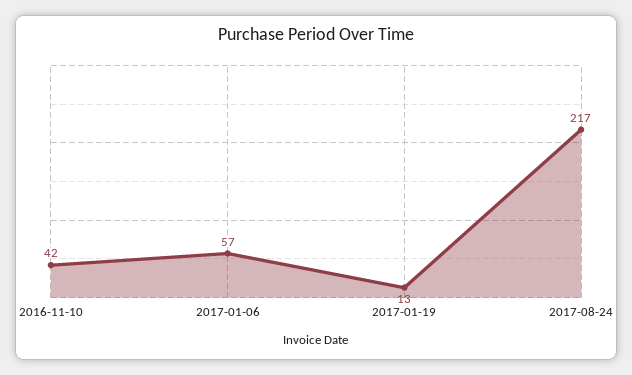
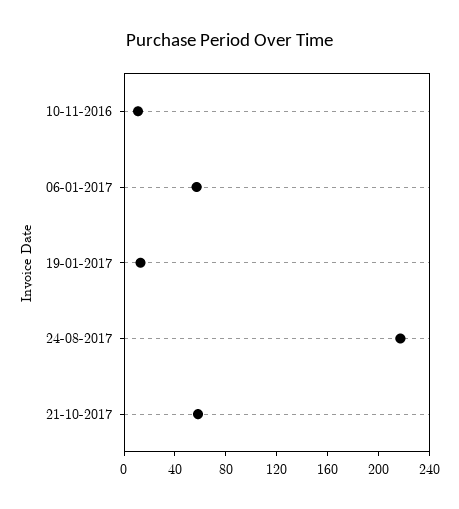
2016-11-10: 42 -> 10
21-10-2017: none -> 60

